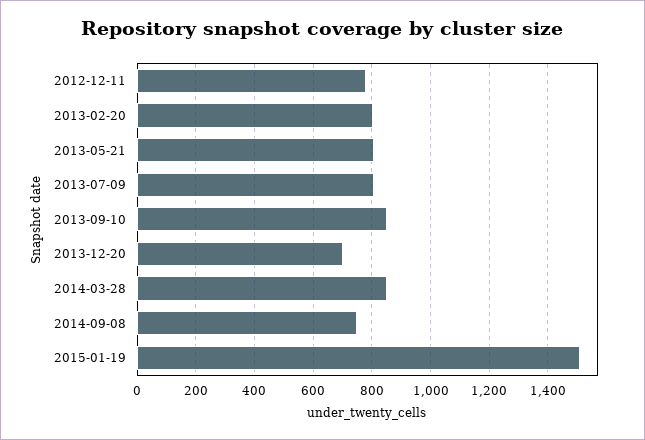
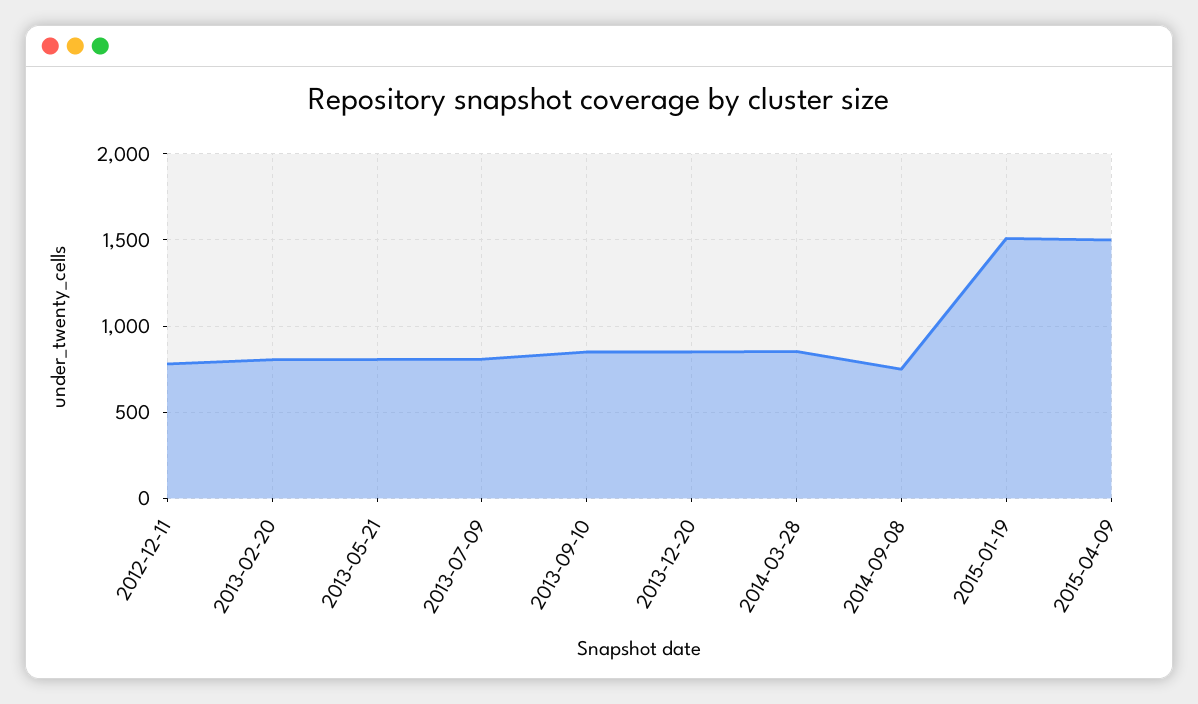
2013-12-20: 700 -> 850
2015-04-09: none -> 1500

